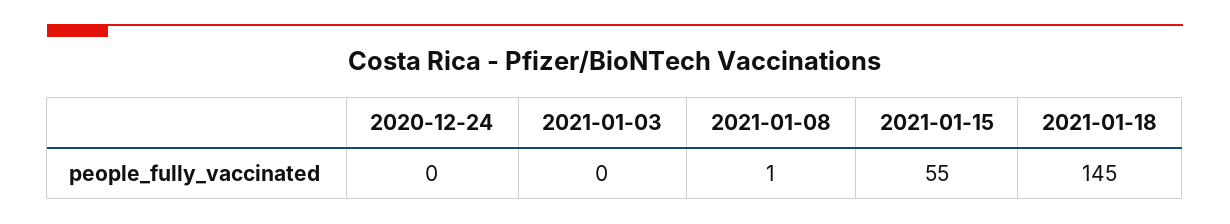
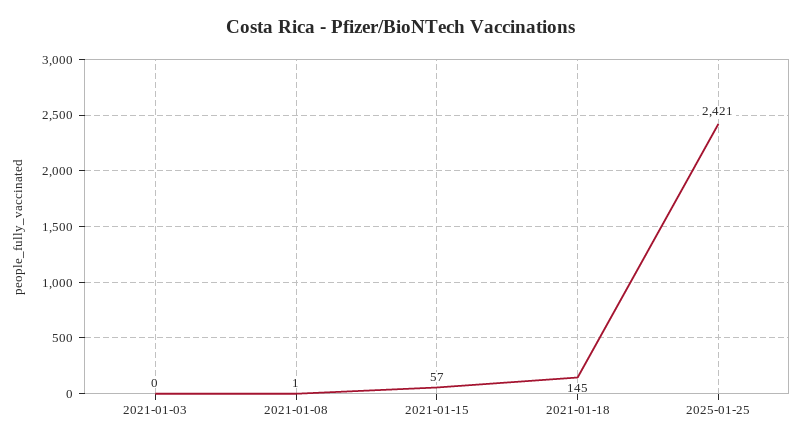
2020-12-24: 0 -> none
2021-01-15: 55 -> 57
2025-01-25: none -> 2421

